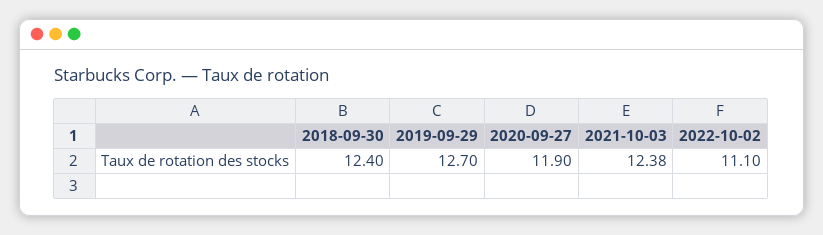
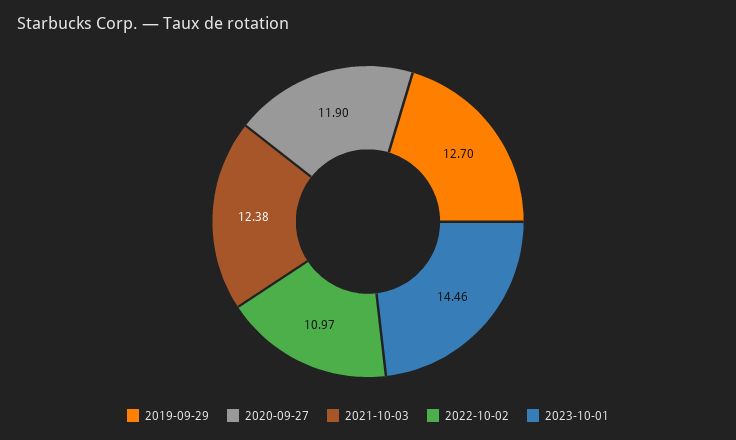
2018-09-30: 12.4 -> none
2022-10-02: 11.1 -> 10.97
2023-10-01: none -> 14.46

